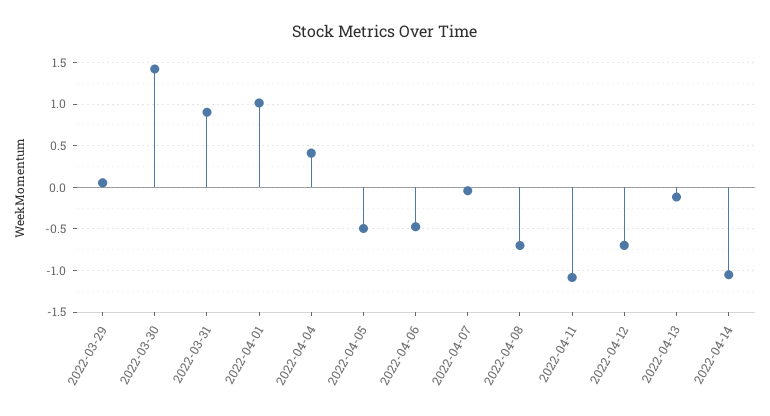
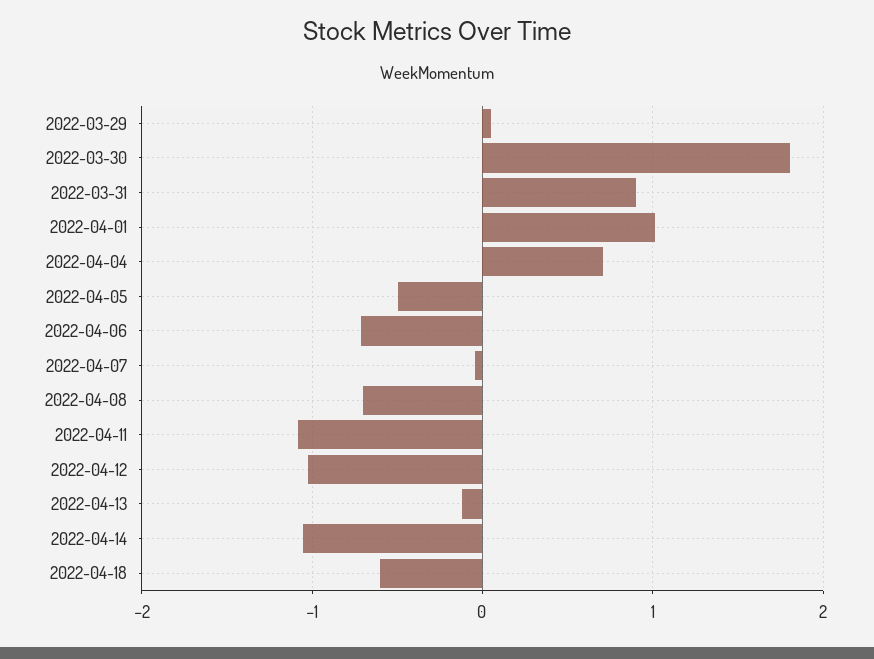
2022-03-30: 1.4 -> 1.8
2022-04-04: 0.4 -> 0.7
2022-04-06: -0.5 -> -0.7
2022-04-12: -0.7 -> -1
2022-04-18: none -> -0.6

